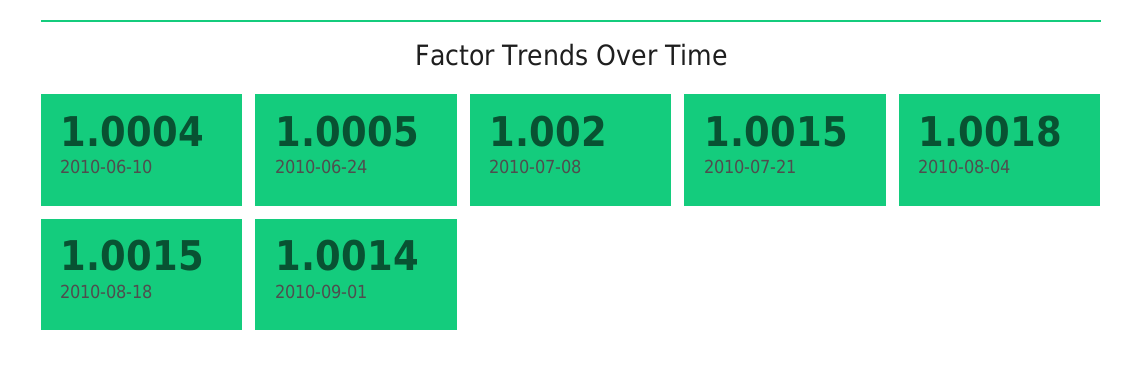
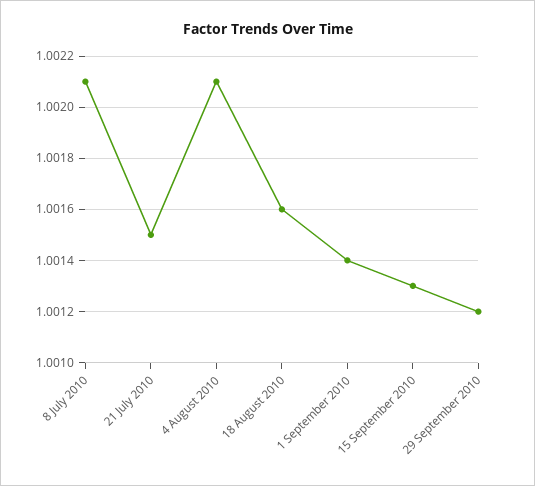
2010-06-10: 1.0004 -> none
2010-06-24: 1.0005 -> none
2010-07-08: 1.002 -> 1.0021
2010-08-04: 1.0018 -> 1.0021
2010-08-18: 1.0015 -> 1.0016
15 September 2010: none -> 1.0013
29 September 2010: none -> 1.0012

